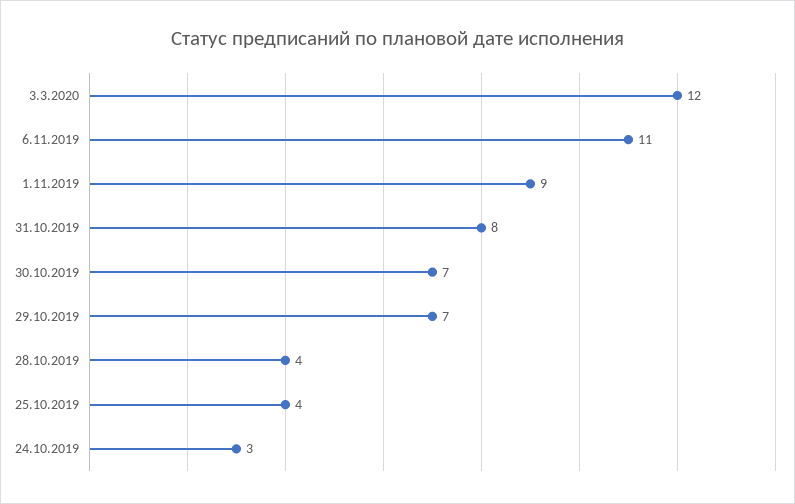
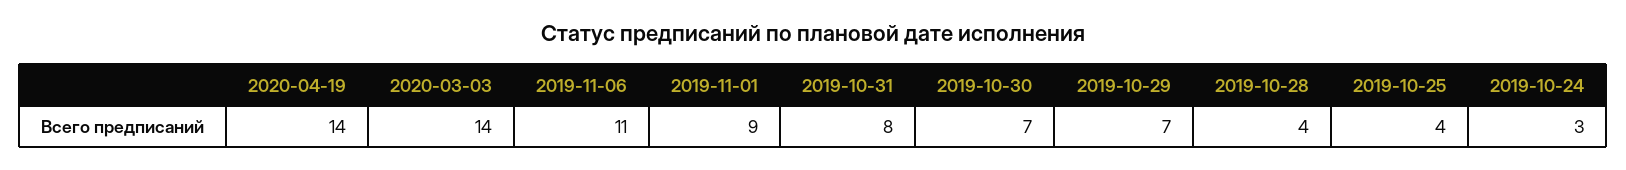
3.3.2020: 12 -> 14
2020-04-19: none -> 14

